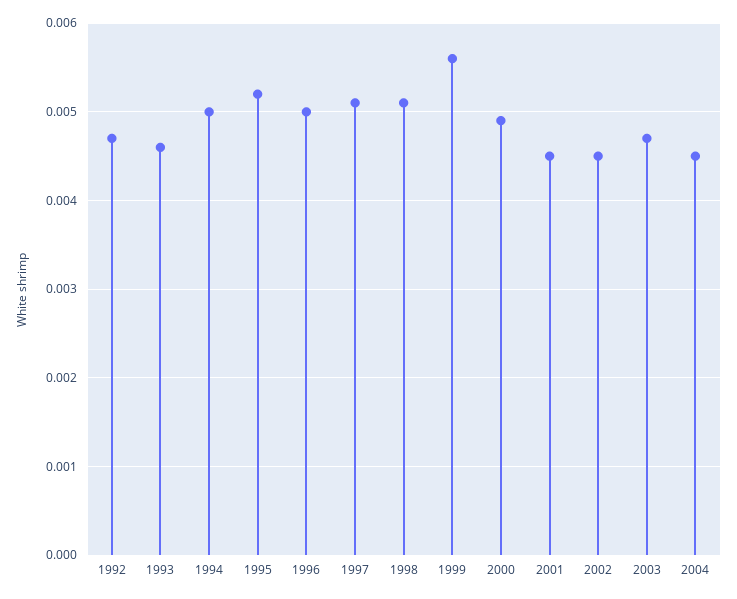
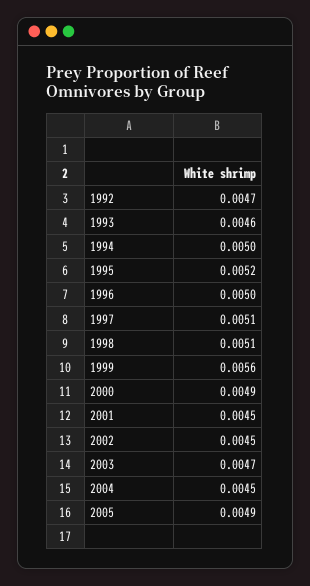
2005: none -> 0.0049

